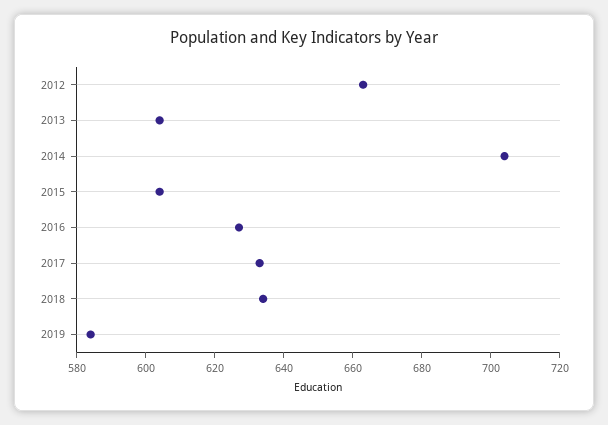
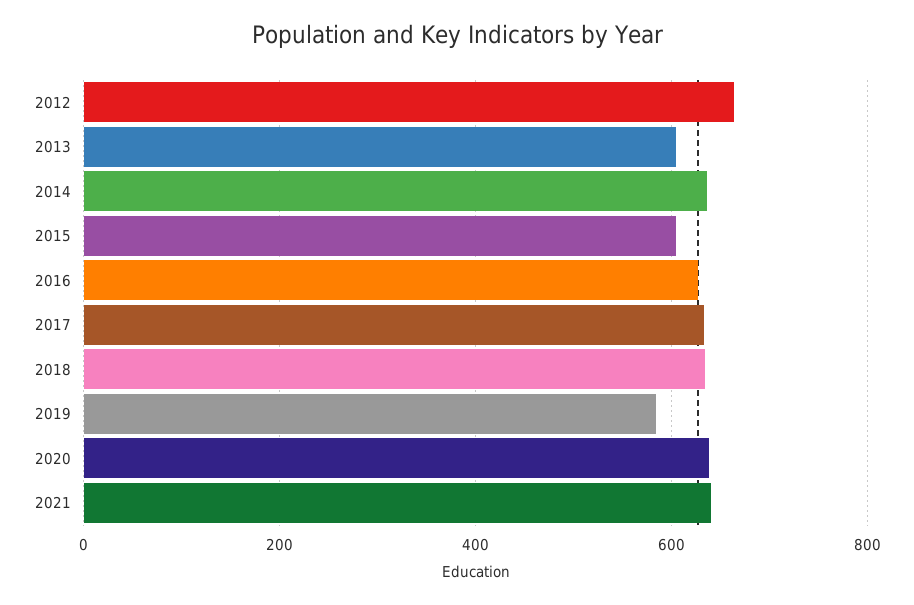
2014: 705 -> 640
2020: none -> 640
2021: none -> 640

